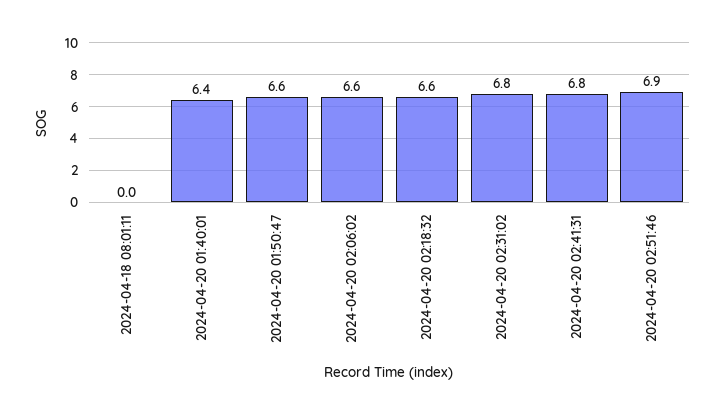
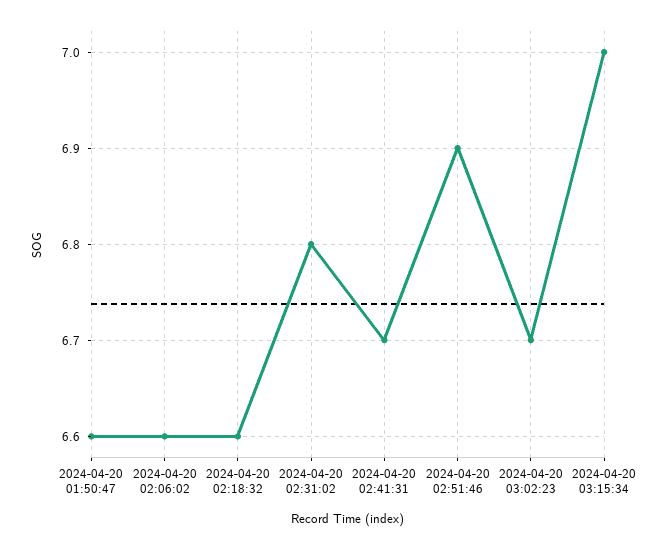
2024-04-18 08:01:11: 0 -> none
2024-04-20 01:40:01: 6.4 -> none
2024-04-20 02:41:31: 6.8 -> 6.7
2024-04-20 03:02:23: none -> 6.7
2024-04-20 03:15:34: none -> 7

